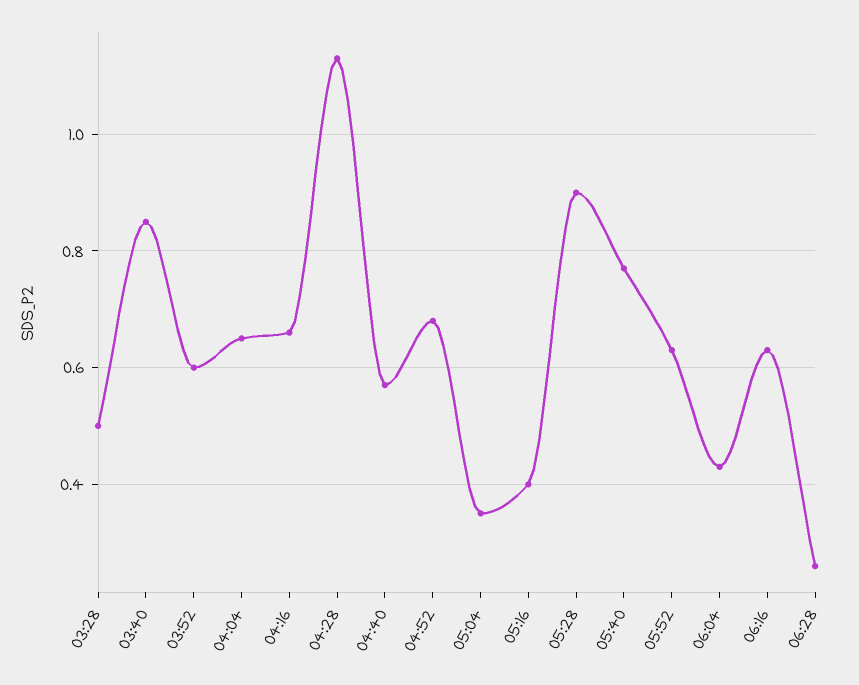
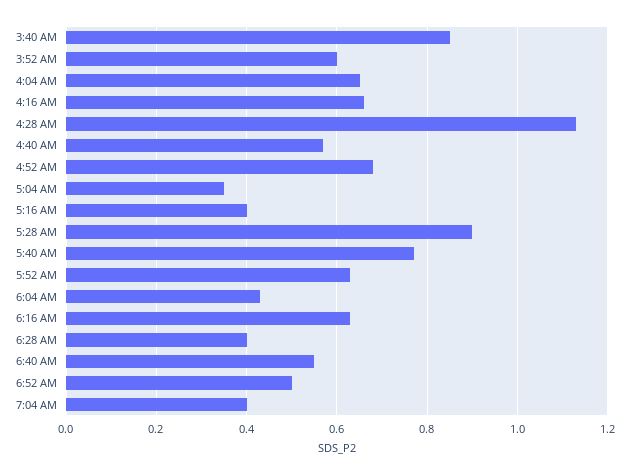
03:28: 0.5 -> none
06:28: 0.25 -> 0.4
6:40 AM: none -> 0.55
6:52 AM: none -> 0.5
7:04 AM: none -> 0.4

